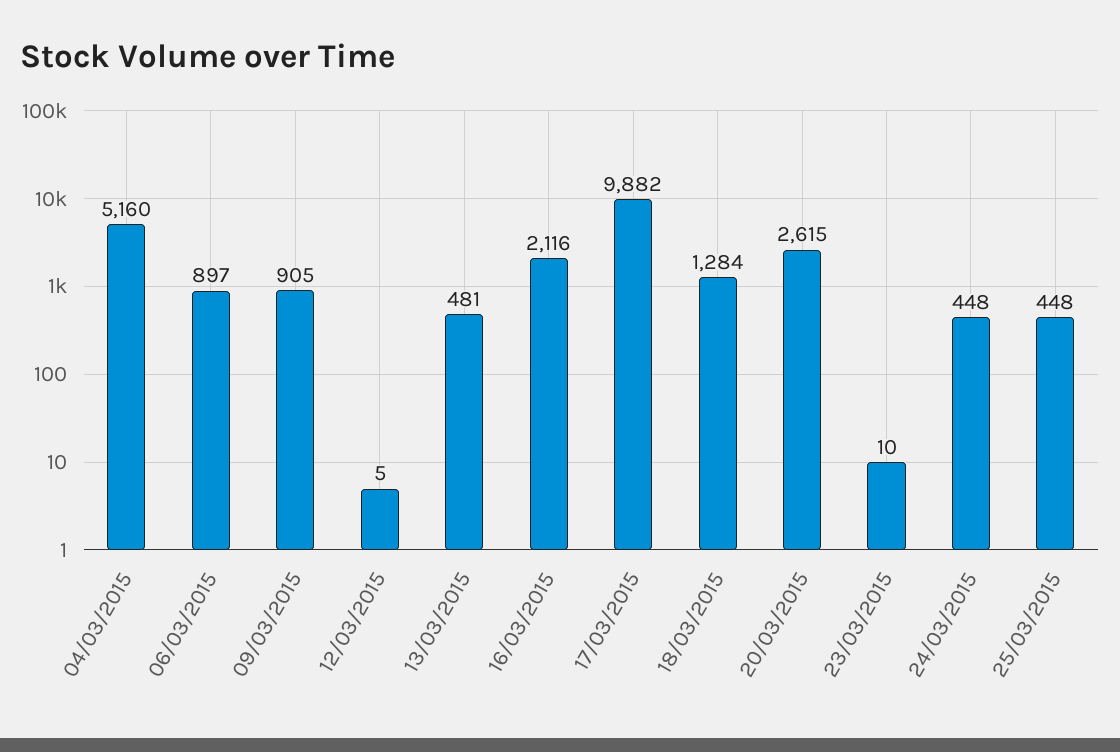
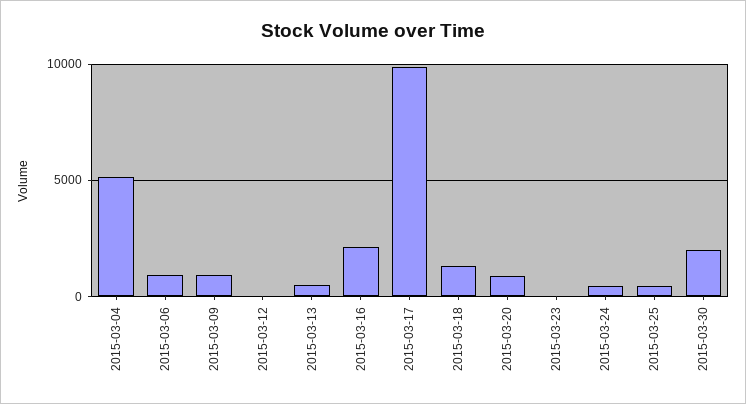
20/03/2015: 2615 -> 1000
2015-03-30: none -> 2000

